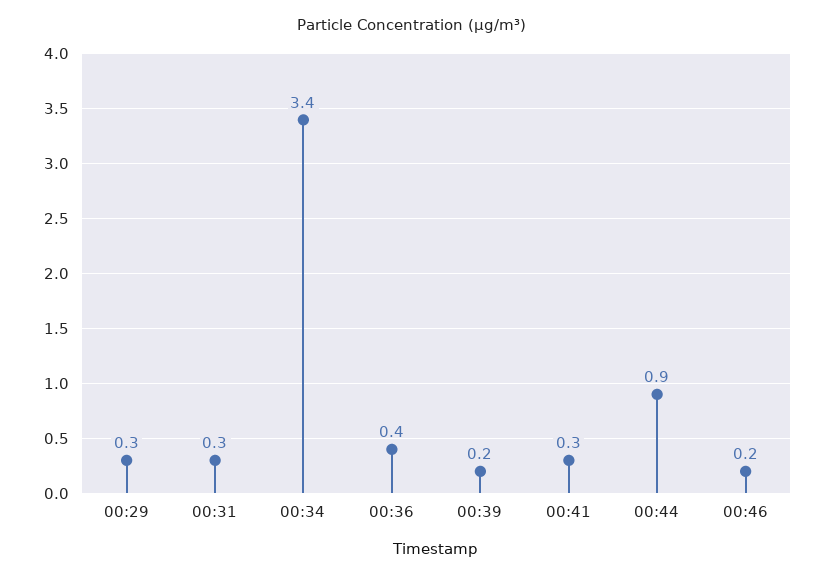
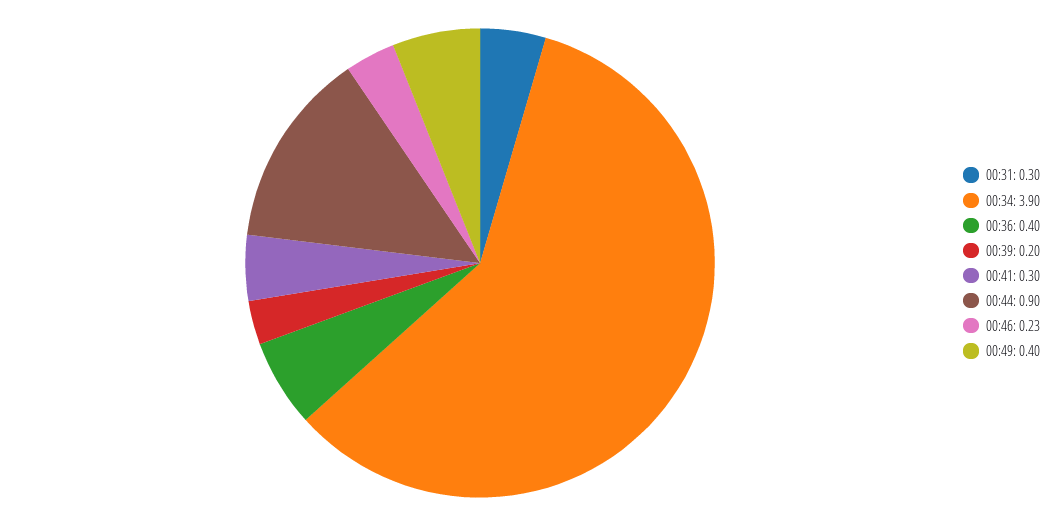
00:29: 0.3 -> none
00:34: 3.4 -> 3.9
00:49: none -> 0.4

